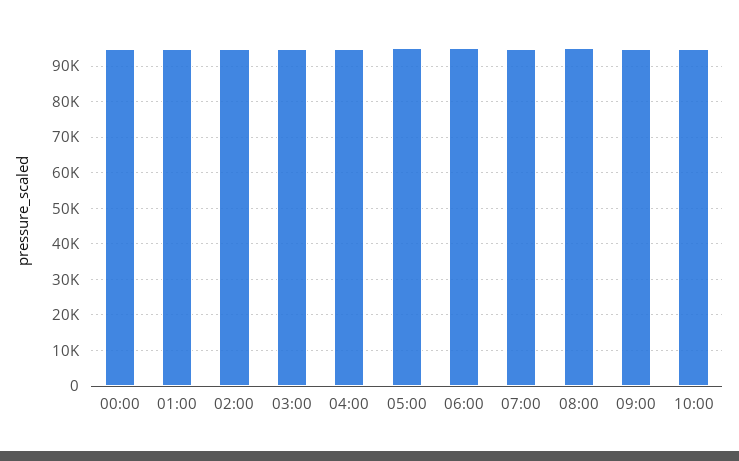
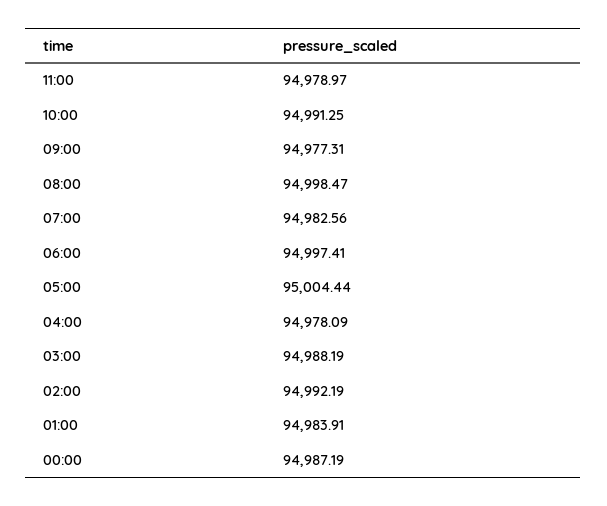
11:00: none -> 94978.97

